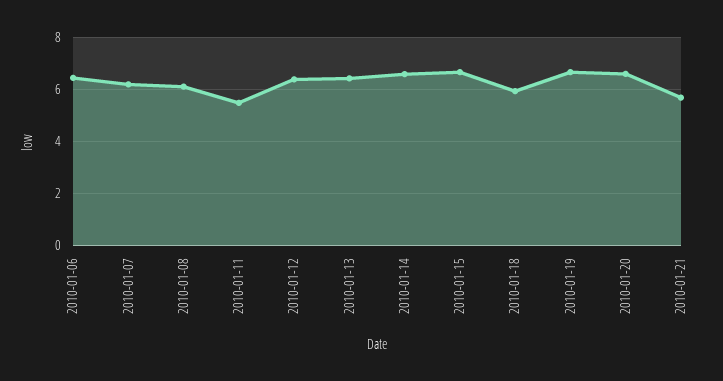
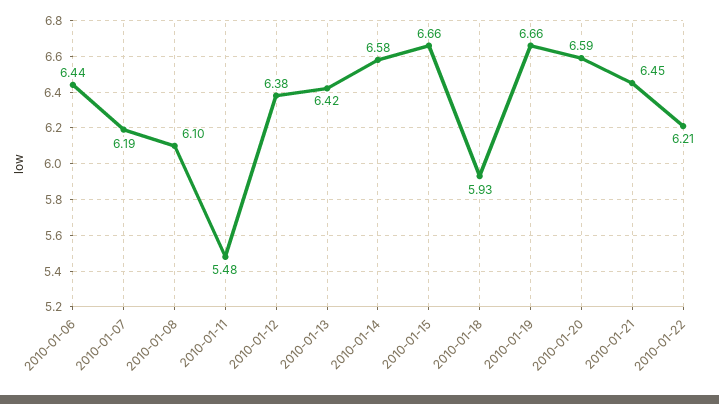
2010-01-21: 5.75 -> 6.45
2010-01-22: none -> 6.21

